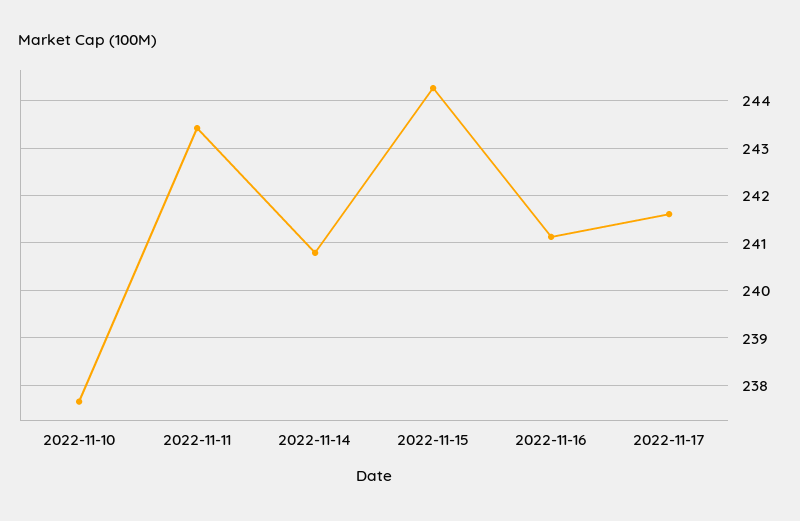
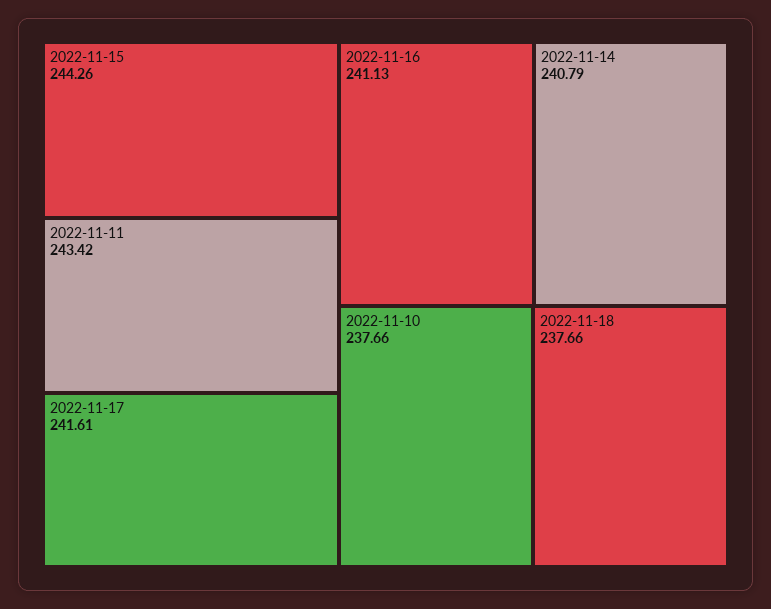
2022-11-18: none -> 237.66

